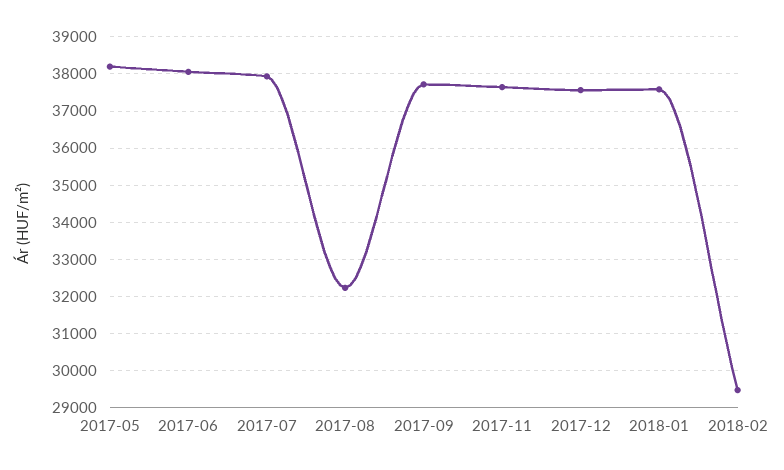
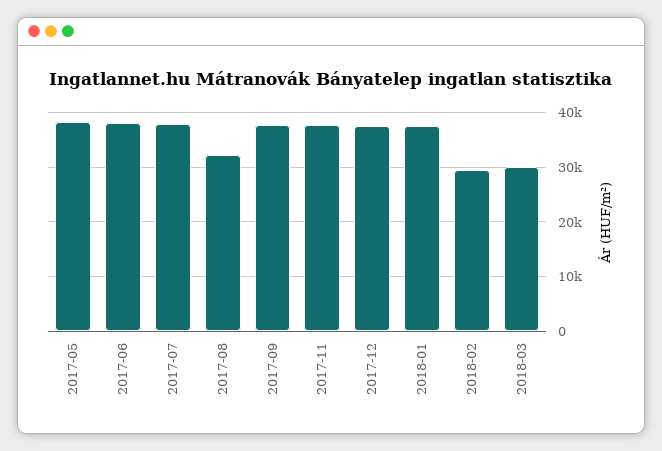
2018-03: none -> 30000

